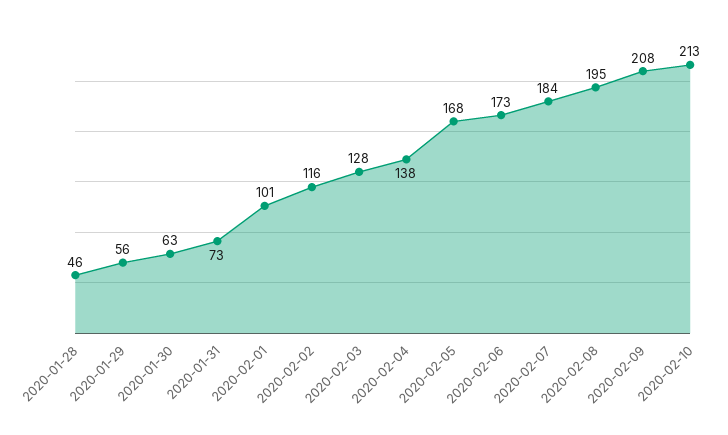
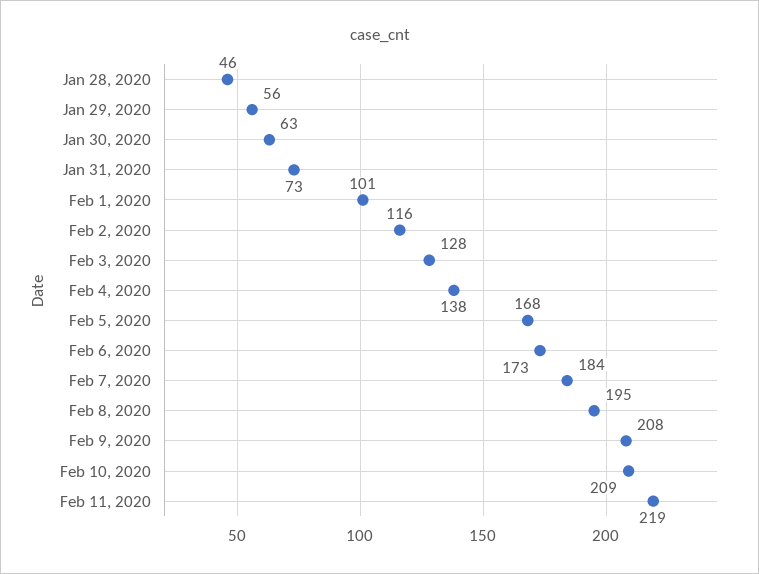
2020-02-10: 213 -> 209
Feb 11, 2020: none -> 219

